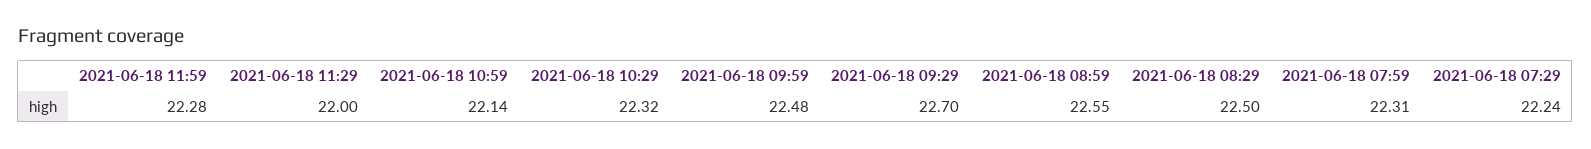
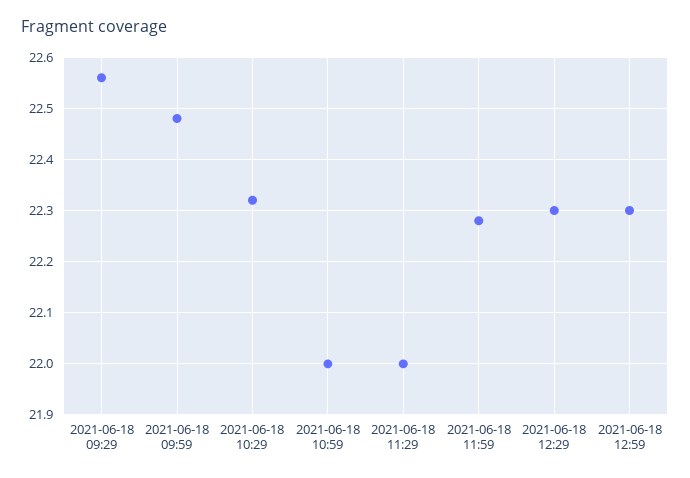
2021-06-18 10:59: 22.14 -> 22
2021-06-18 09:29: 22.7 -> 22.55
2021-06-18 08:59: 22.55 -> none
2021-06-18 08:29: 22.5 -> none
2021-06-18 07:59: 22.31 -> none
2021-06-18 07:29: 22.24 -> none
2021-06-18 12:29: none -> 22.3
2021-06-18 12:59: none -> 22.3

